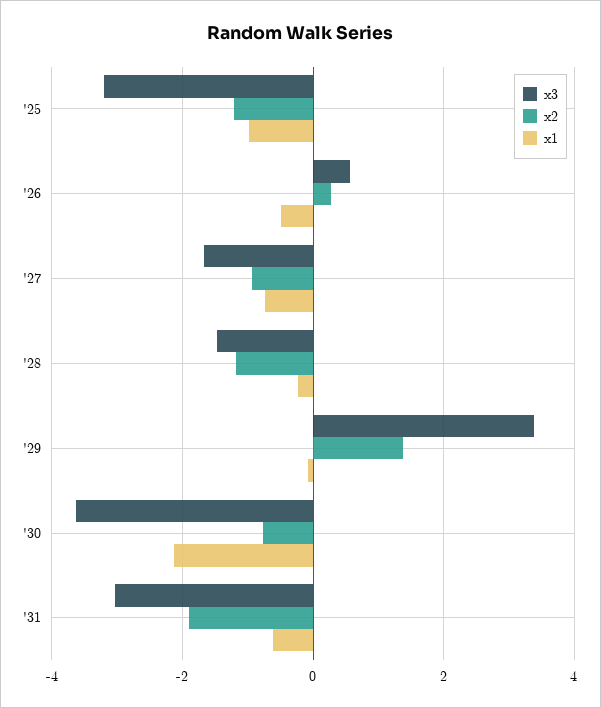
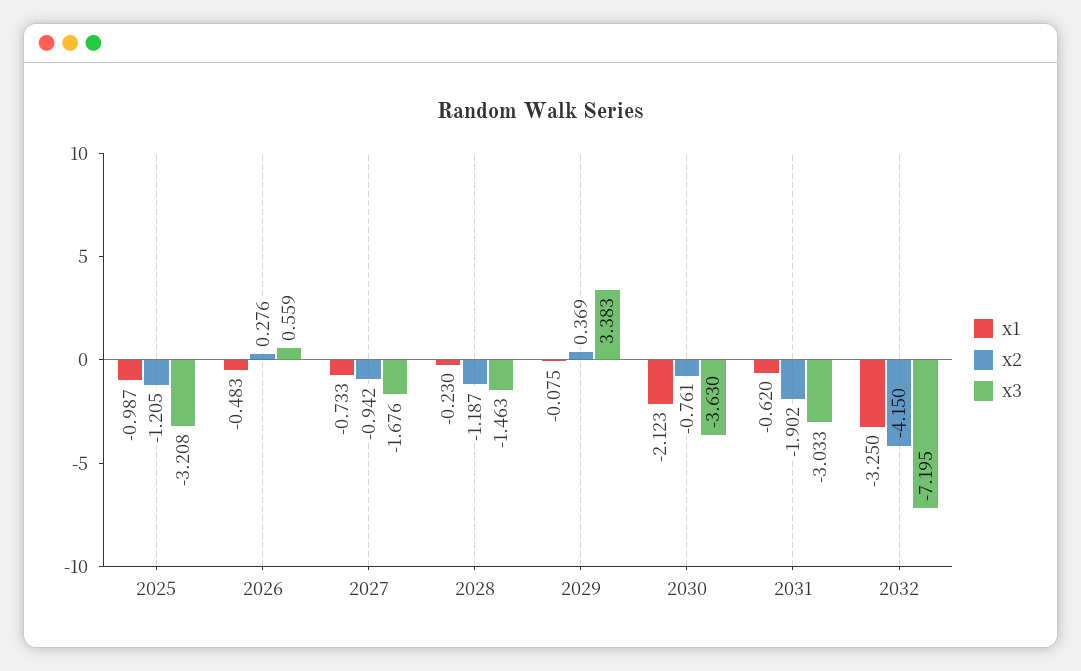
x2, '29: 1.4 -> 0.369
x1, 2032: none -> -3.25
x2, 2032: none -> -4.15
x3, 2032: none -> -7.195

